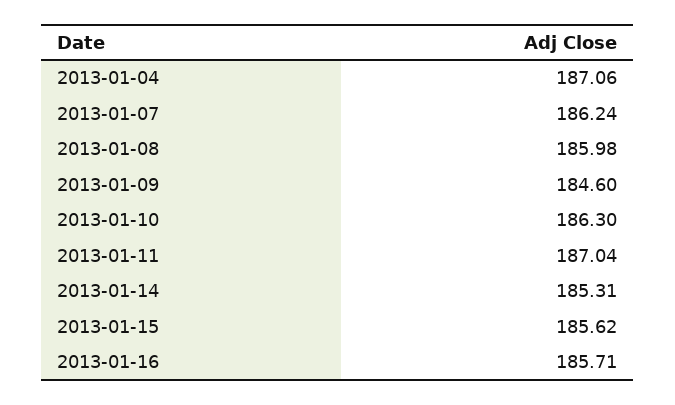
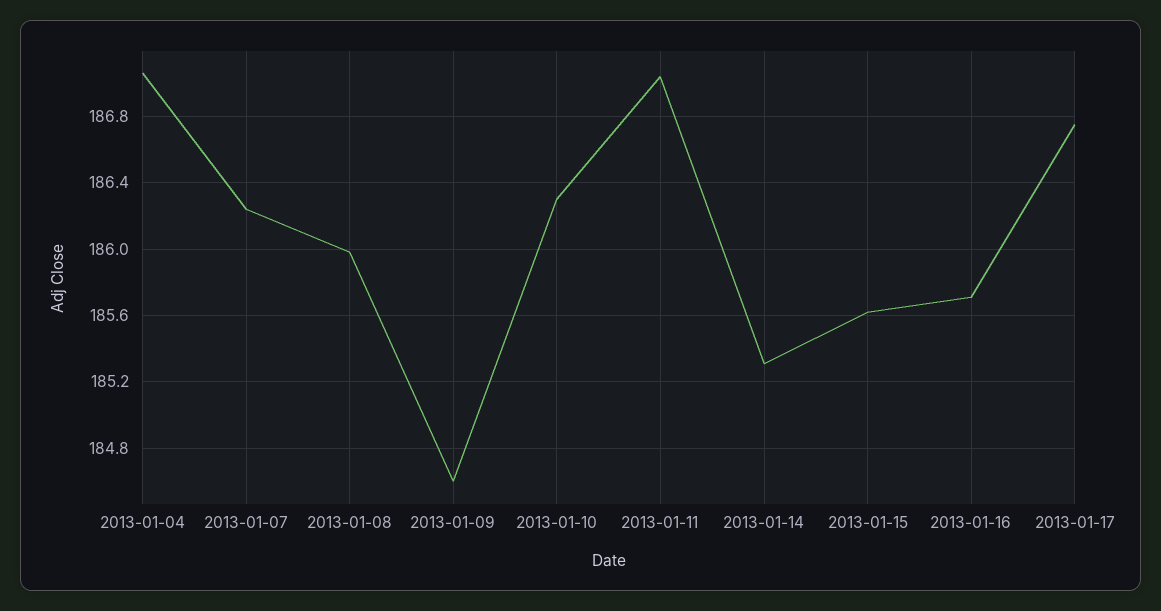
2013-01-17: none -> 186.75

